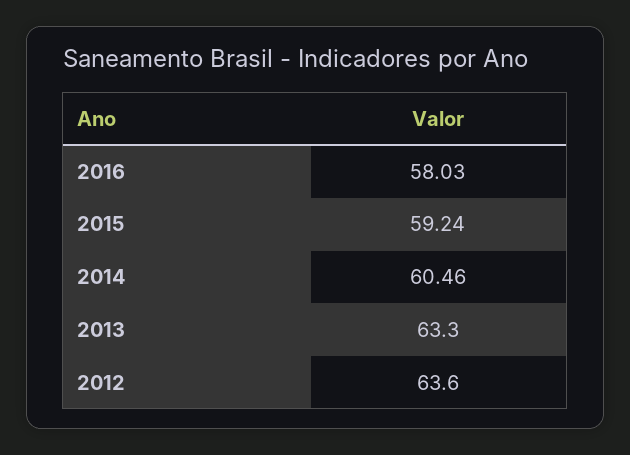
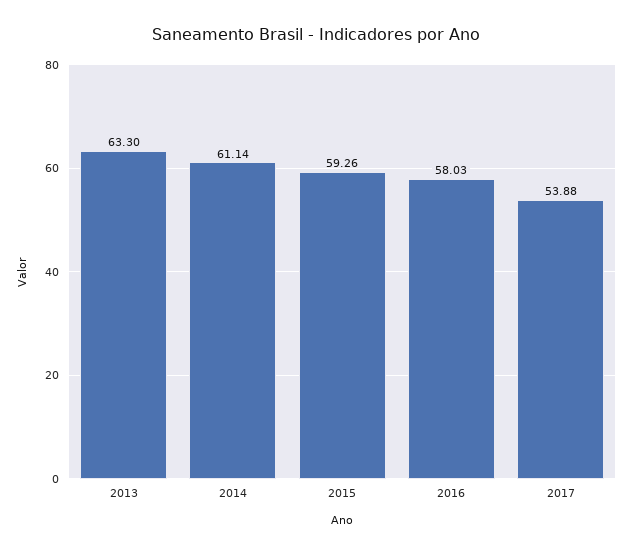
2015: 59.24 -> 59.26
2014: 60.46 -> 61.14
2012: 63.6 -> none
2017: none -> 53.88

